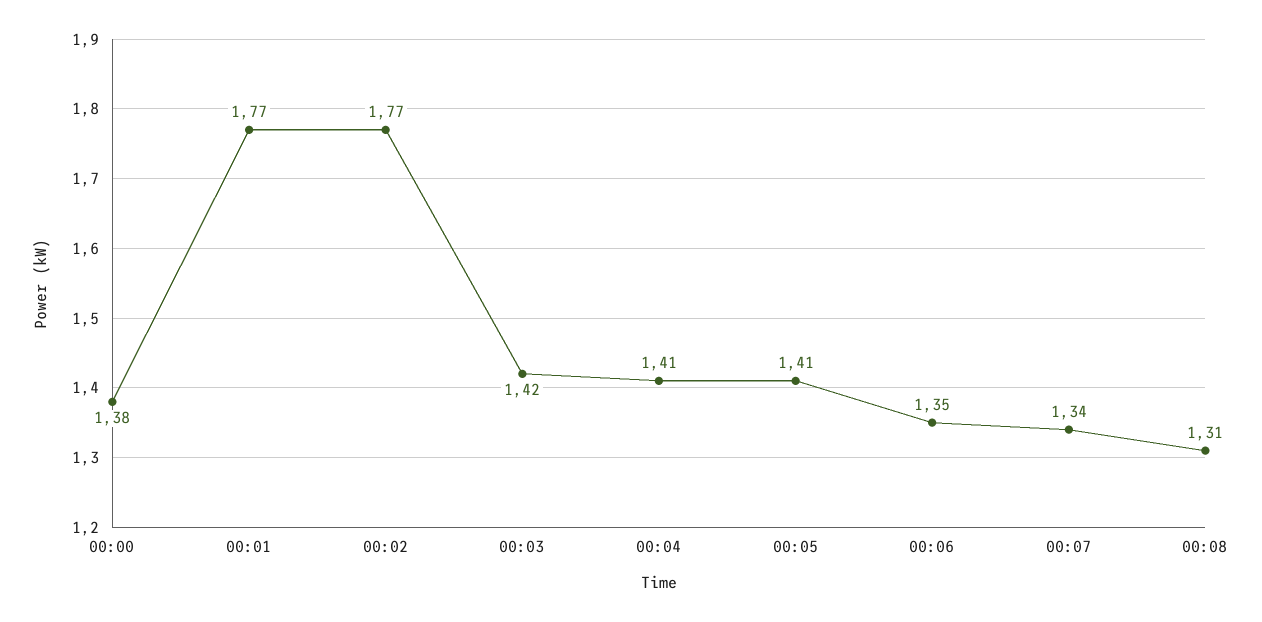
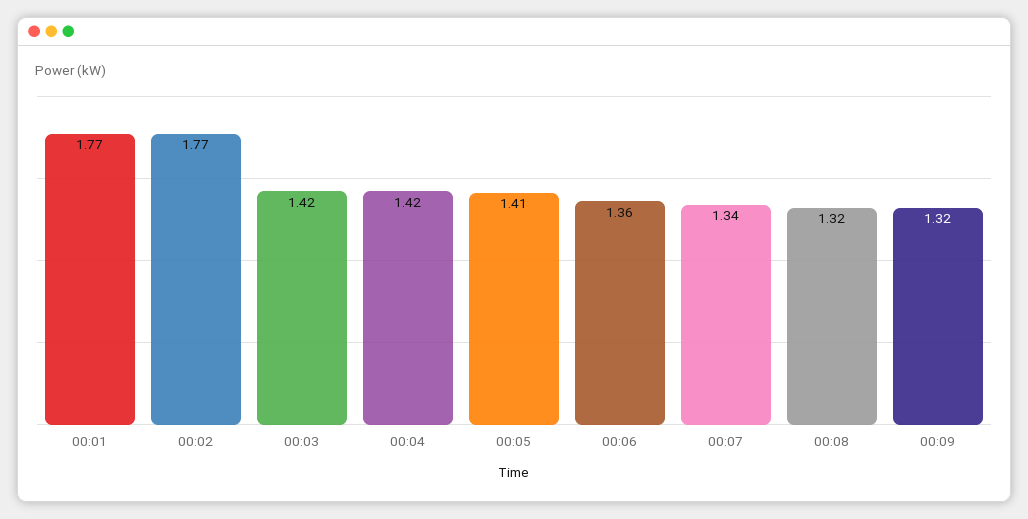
00:00: 1.38 -> none
00:04: 1.41 -> 1.42
00:06: 1.35 -> 1.36
00:08: 1.31 -> 1.32
00:09: none -> 1.32

